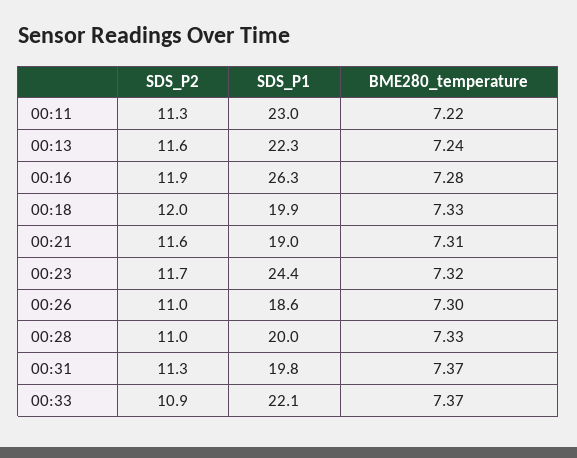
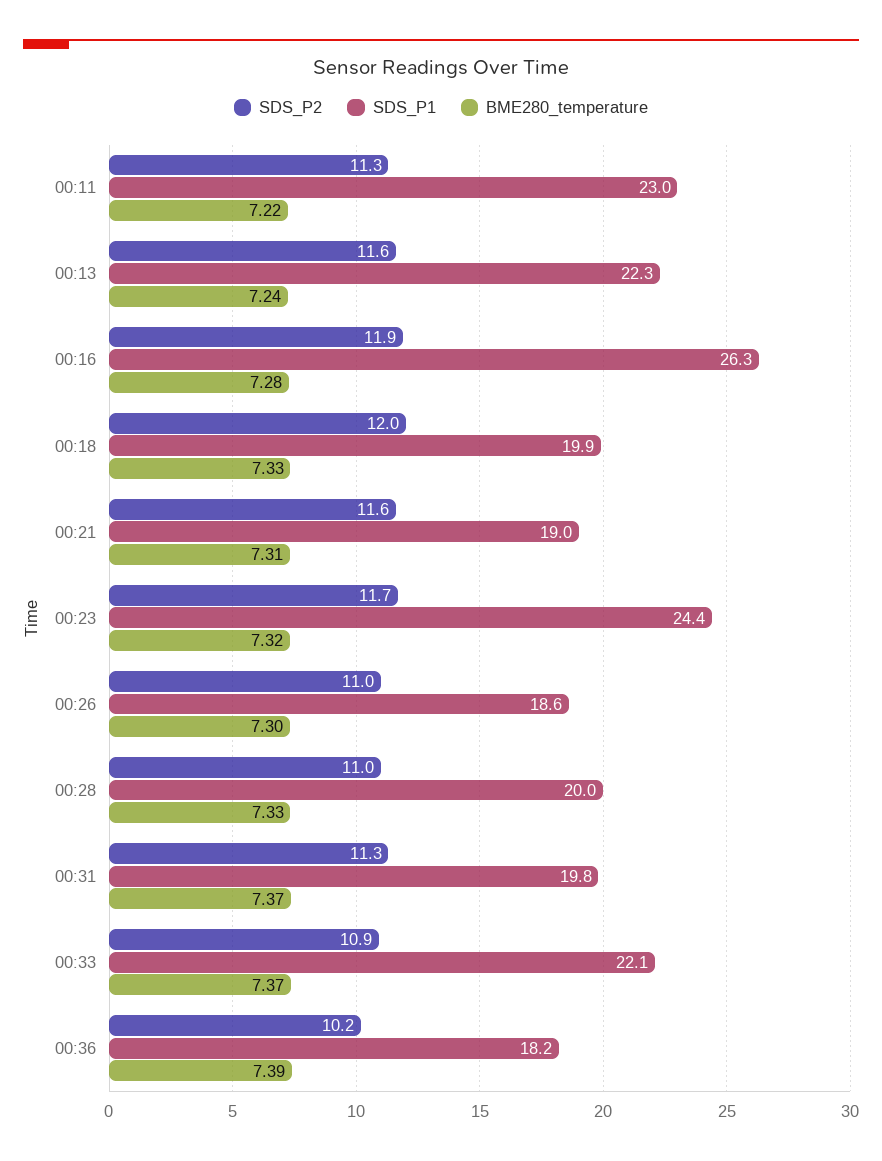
SDS_P2, 00:36: none -> 10.2
SDS_P1, 00:36: none -> 18.2
BME280_temperature, 00:36: none -> 7.39

